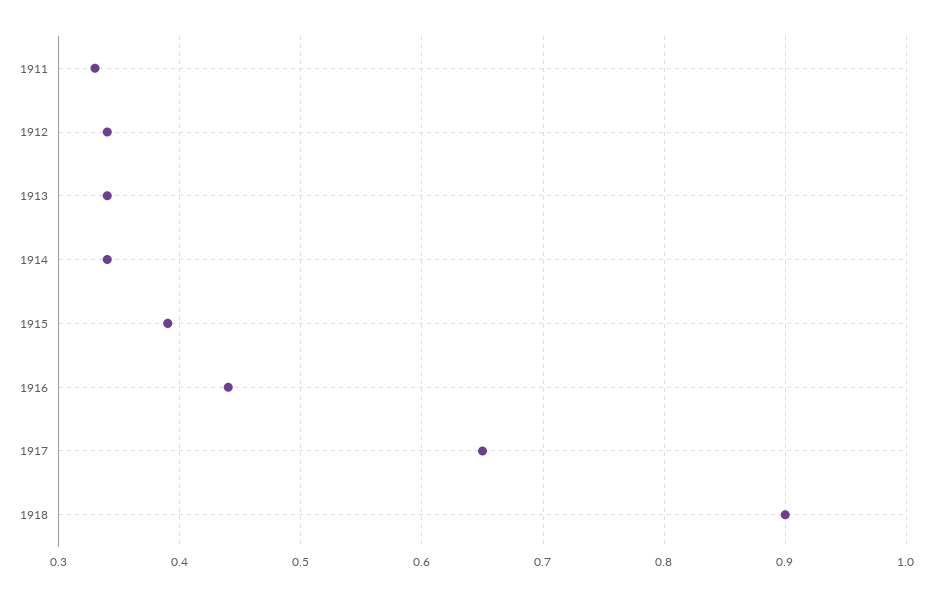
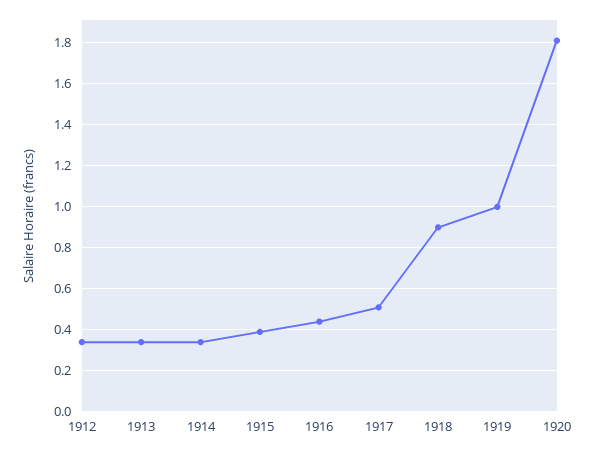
1911: 0.33 -> none
1917: 0.65 -> 0.5
1919: none -> 1
1920: none -> 1.8

